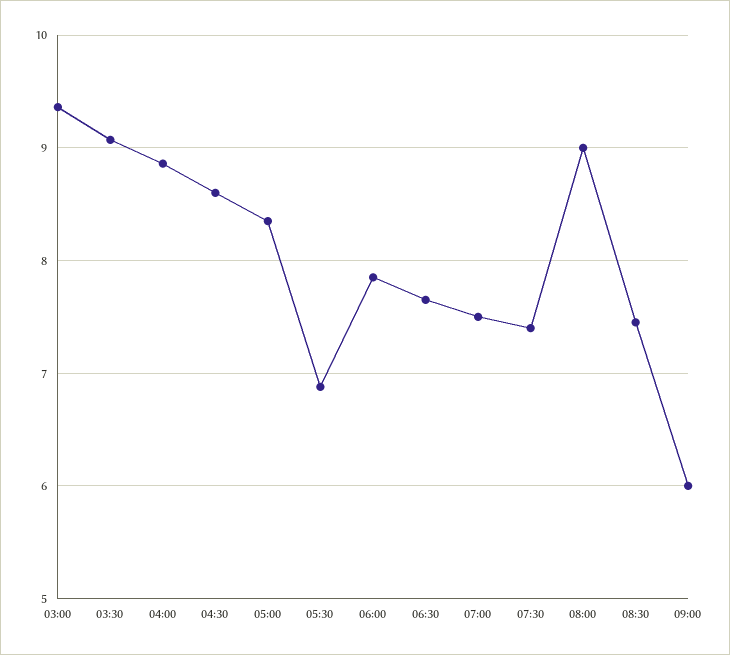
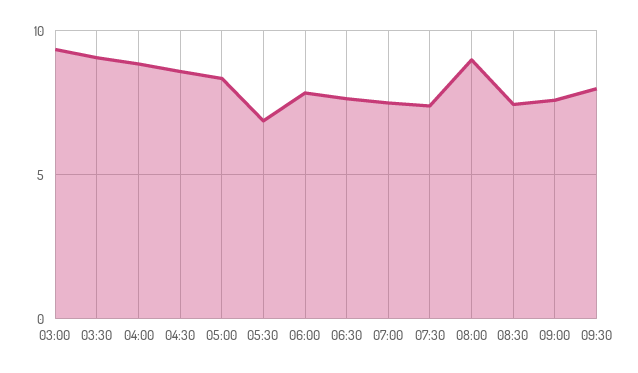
09:00: 6 -> 7.5
09:30: none -> 8

